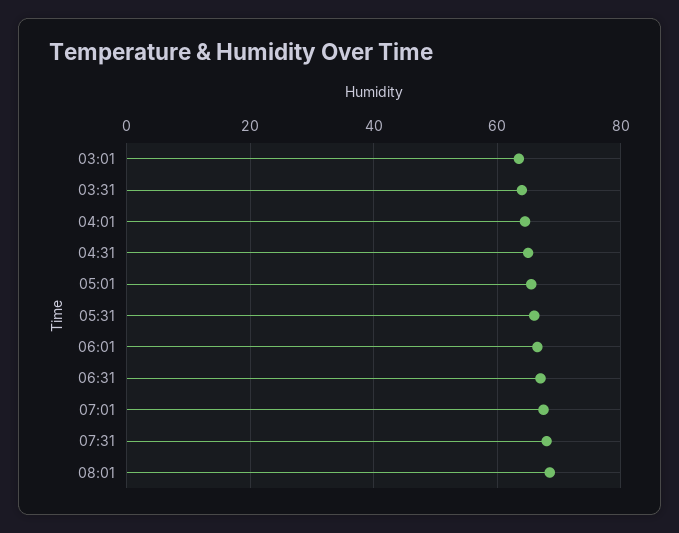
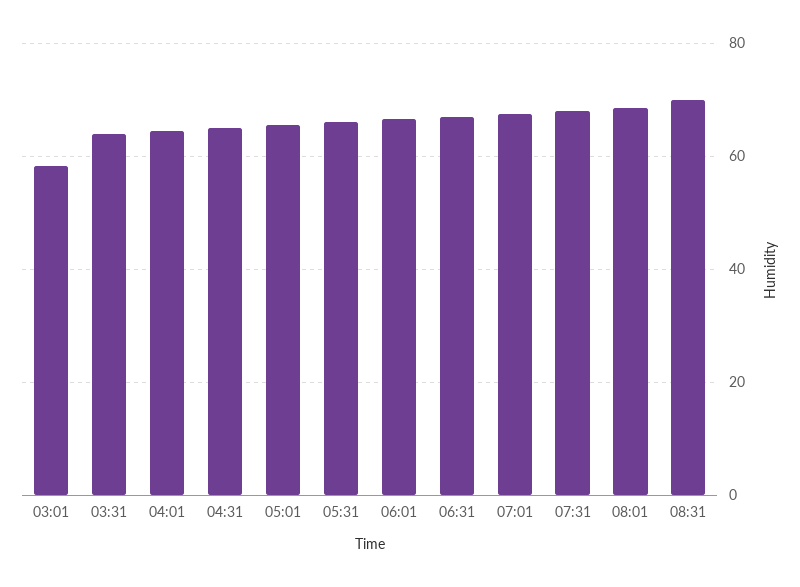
03:01: 64 -> 58
08:31: none -> 70

